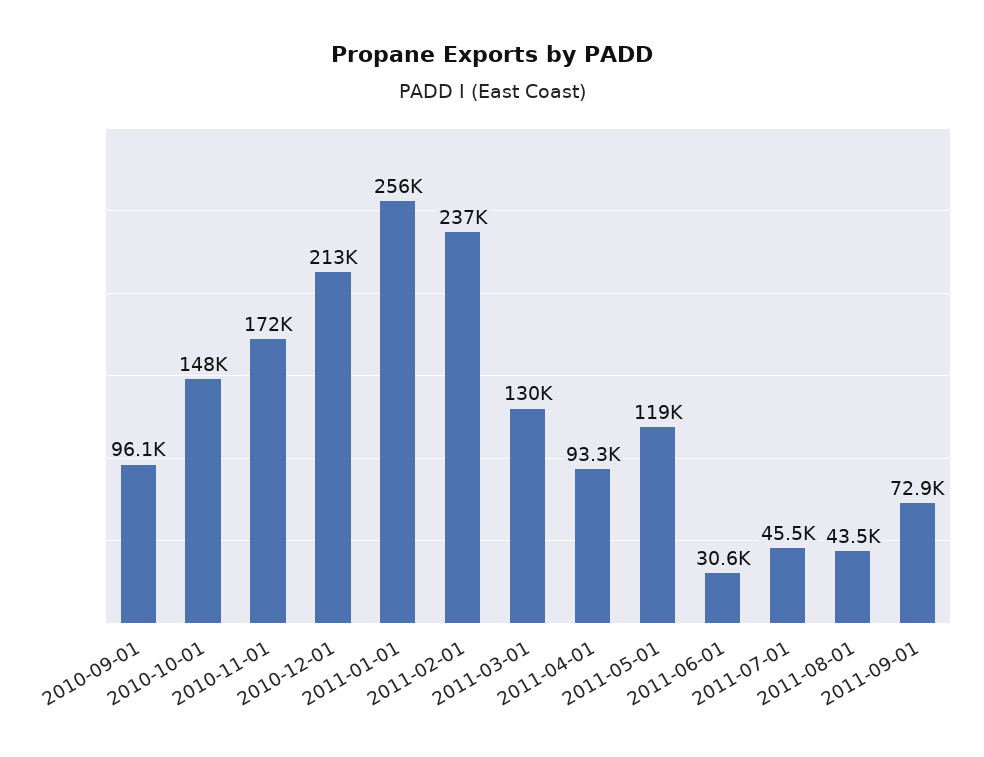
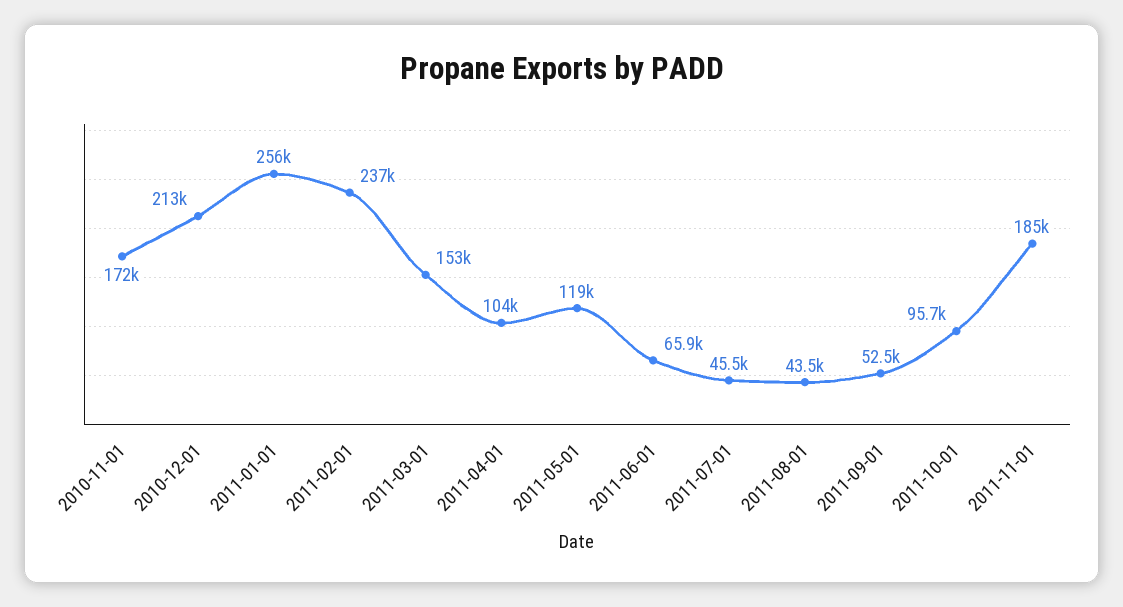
2010-09-01: 96100 -> none
2010-10-01: 148000 -> none
2011-03-01: 130000 -> 153000
2011-04-01: 93300 -> 104000
2011-06-01: 30600 -> 65900
2011-09-01: 72900 -> 52500
2011-10-01: none -> 95700
2011-11-01: none -> 185000

